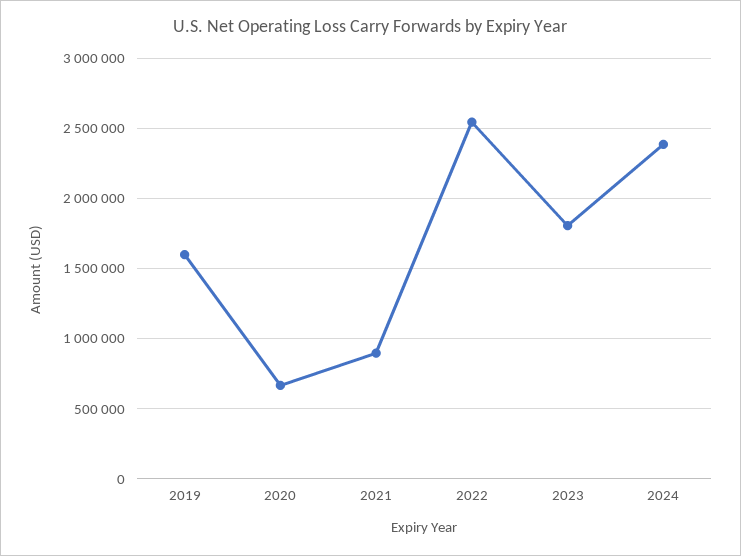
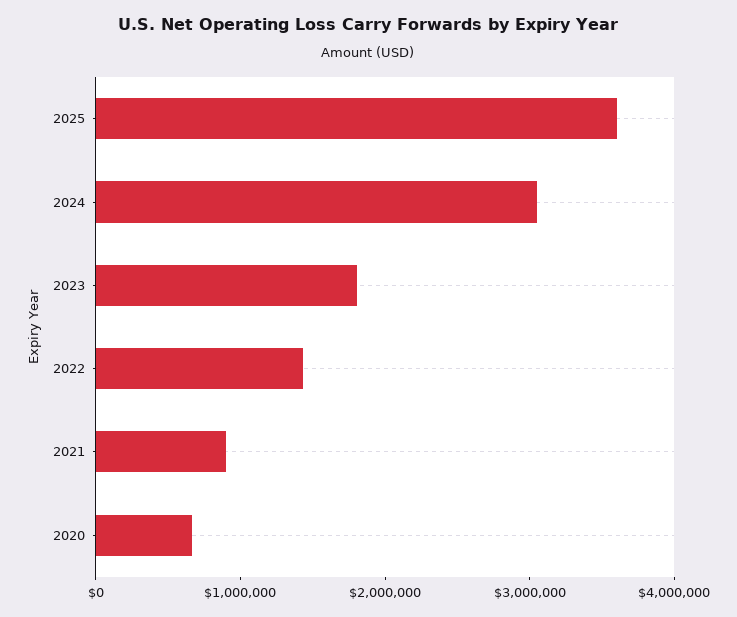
2019: 1600000 -> none
2022: 2550000 -> 1400000
2024: 2400000 -> 3000000
2025: none -> 3600000

